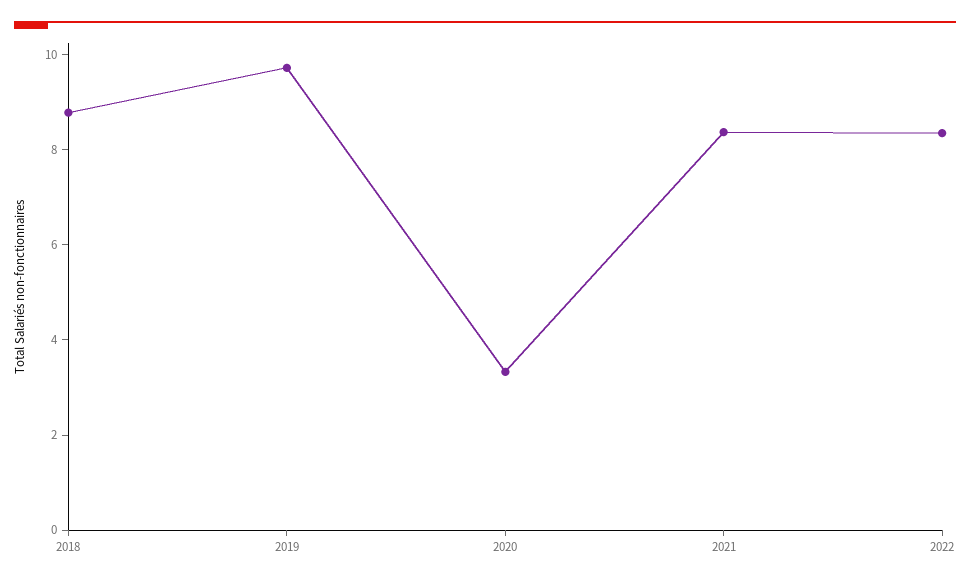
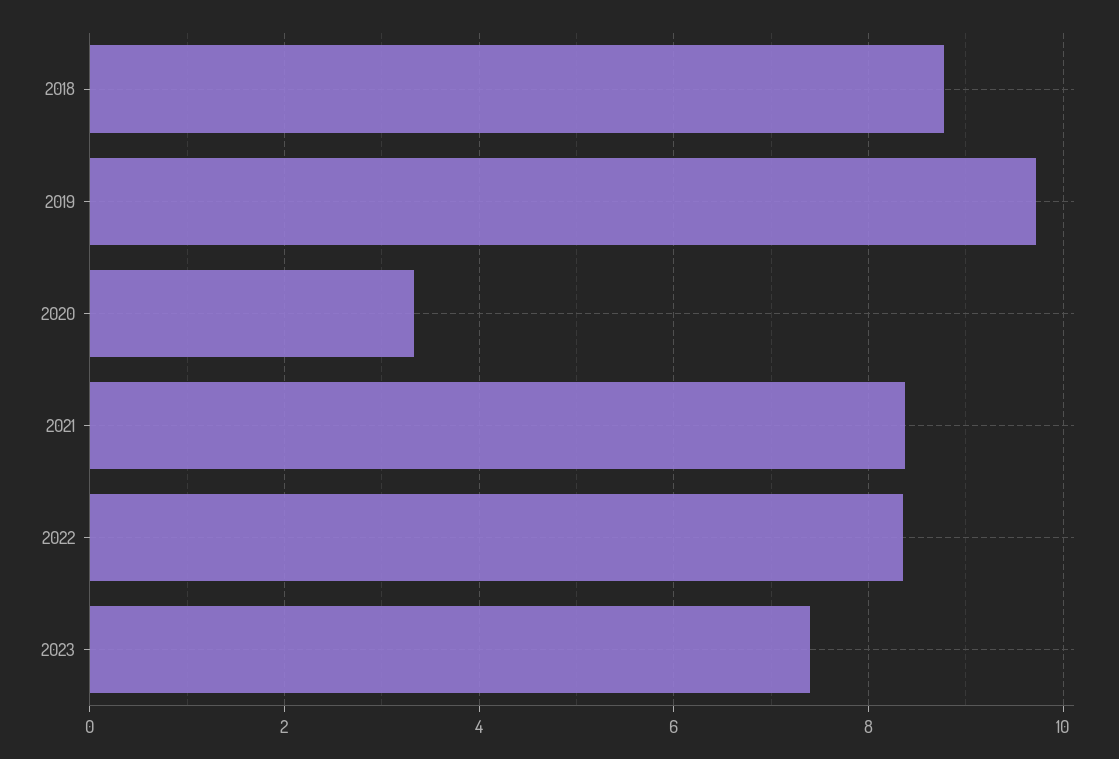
2023: none -> 7.4

